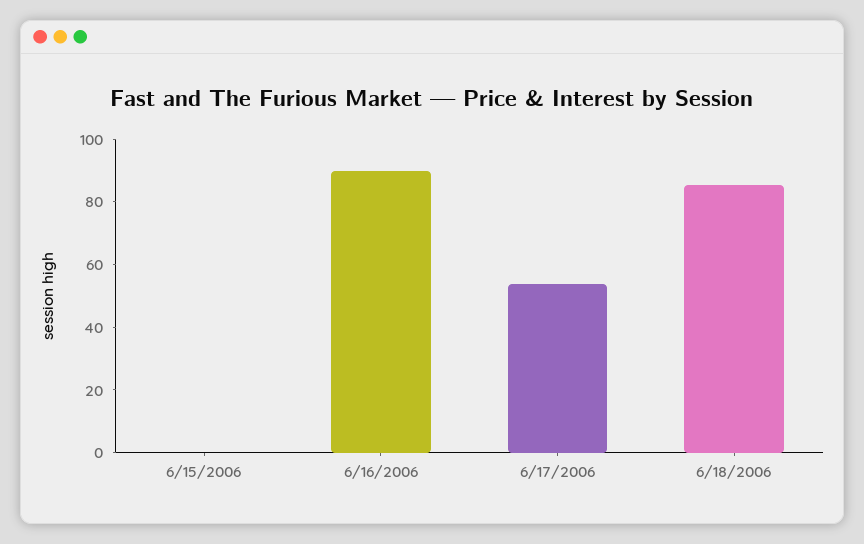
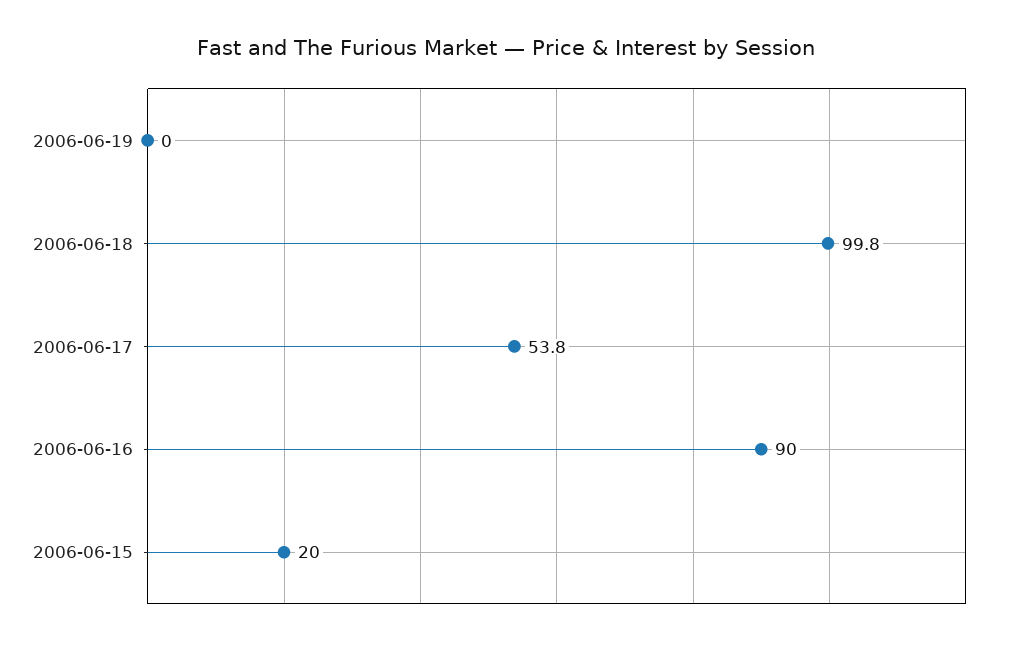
6/15/2006: 0 -> 20
6/18/2006: 85 -> 99.8
2006-06-19: none -> 0

